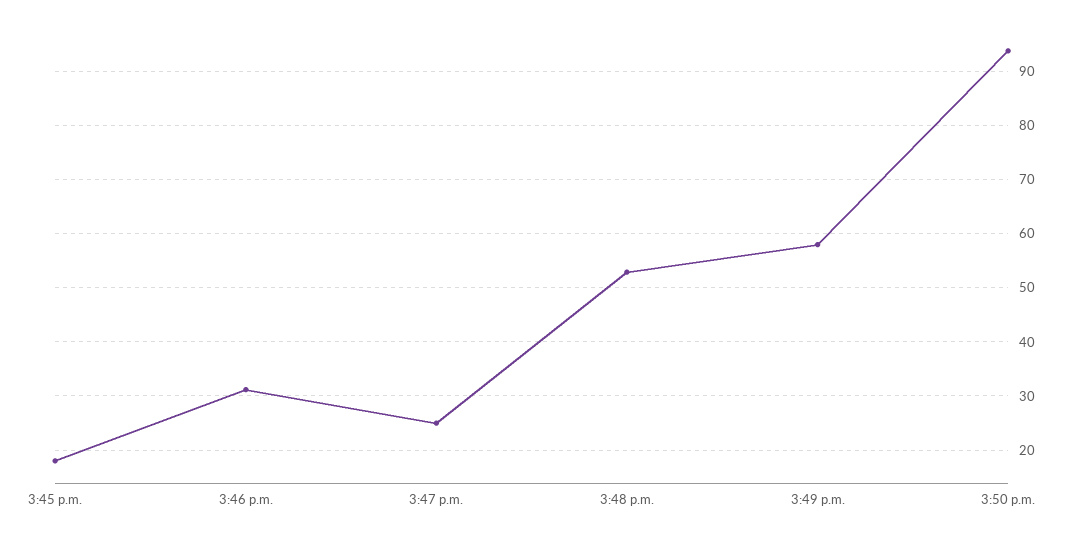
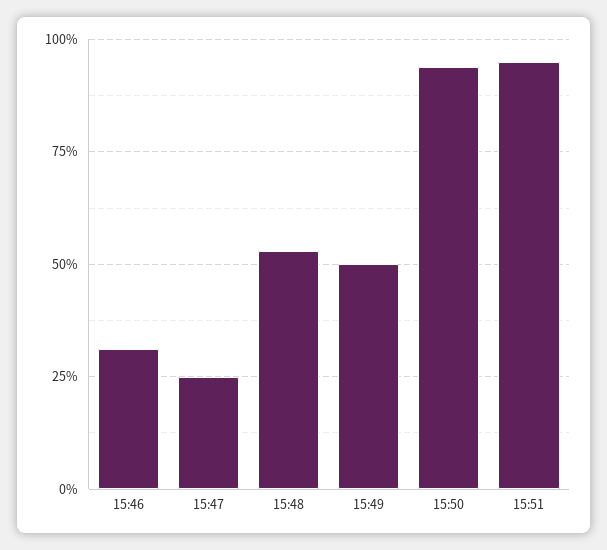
3:45 p.m.: 18 -> none
3:49 p.m.: 58 -> 50
15:51: none -> 95

